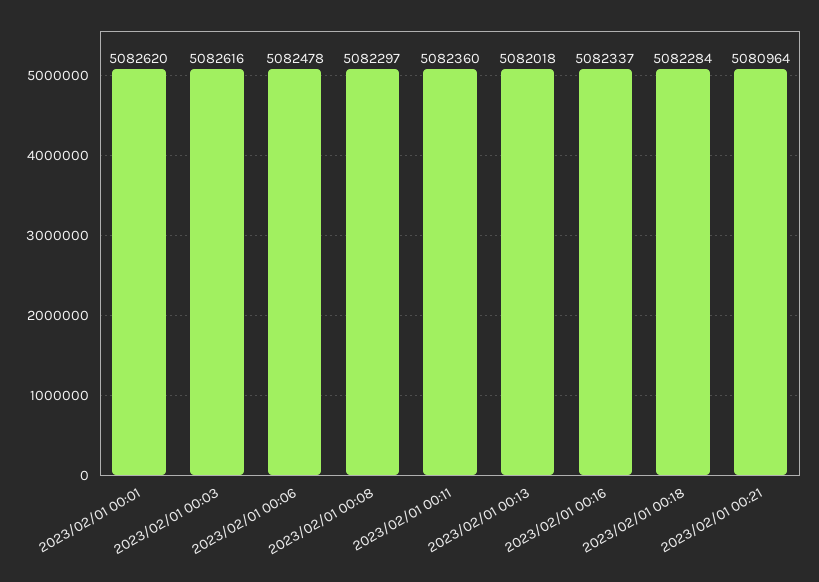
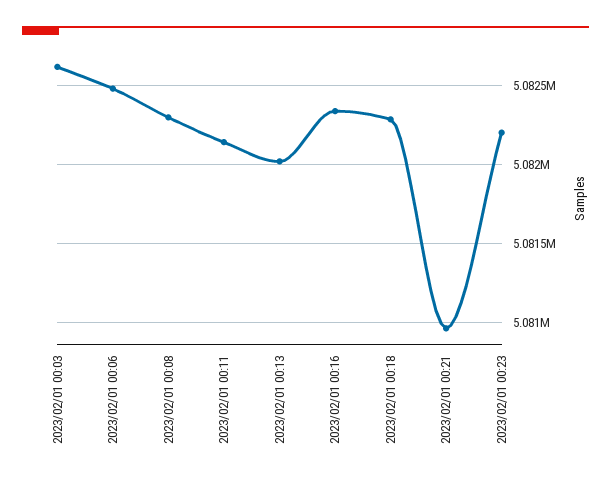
2023/02/01 00:01: 5082620 -> none
2023/02/01 00:11: 5082360 -> 5082150
2023/02/01 00:23: none -> 5082200

